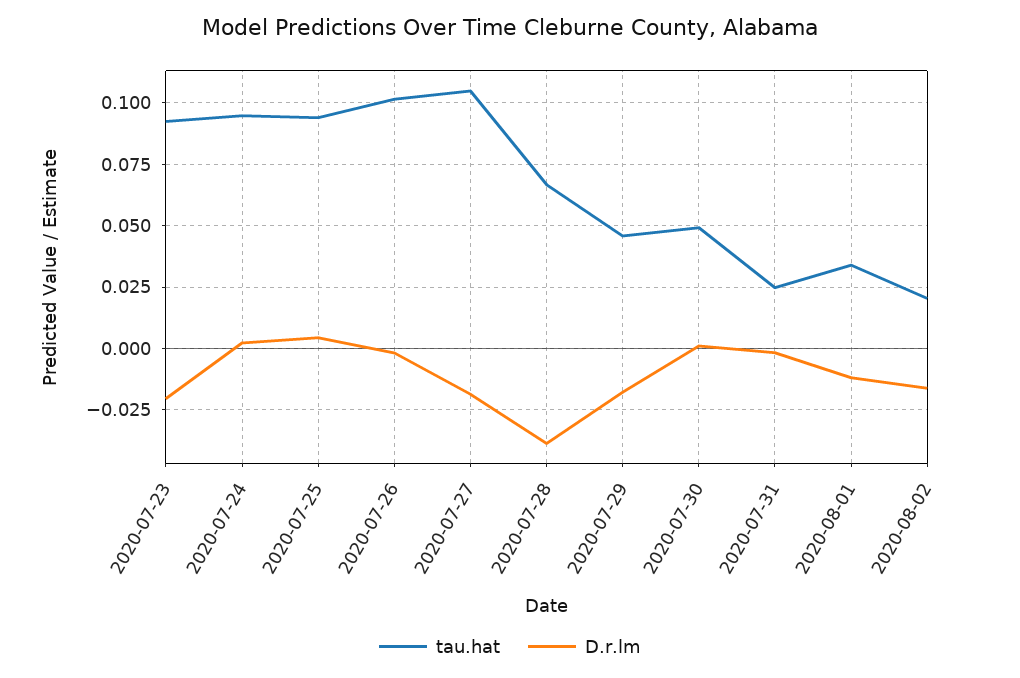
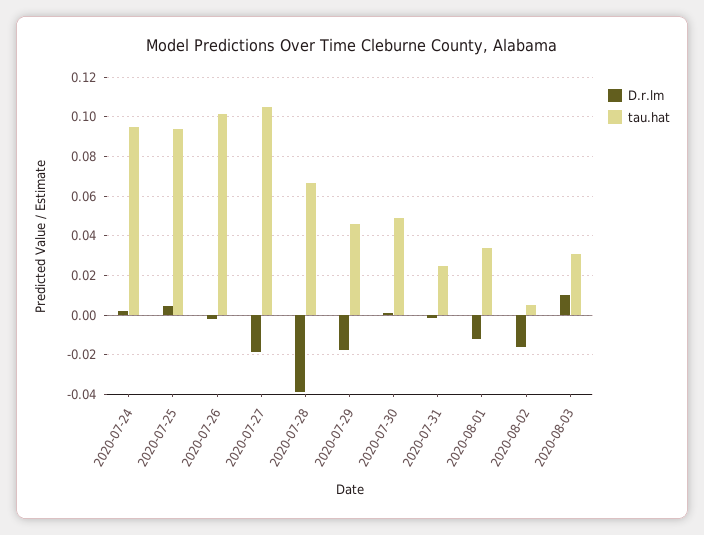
tau.hat, 2020-07-23: 0.0925 -> none
D.r.lm, 2020-07-23: -0.02 -> none
tau.hat, 2020-08-02: 0.02 -> 0.005
D.r.lm, 2020-08-03: none -> 0.01
tau.hat, 2020-08-03: none -> 0.03

